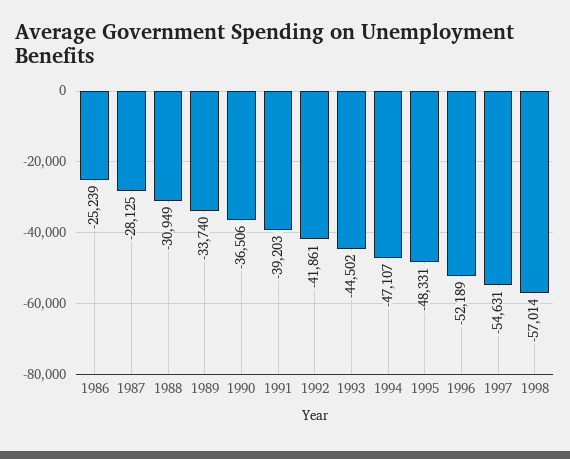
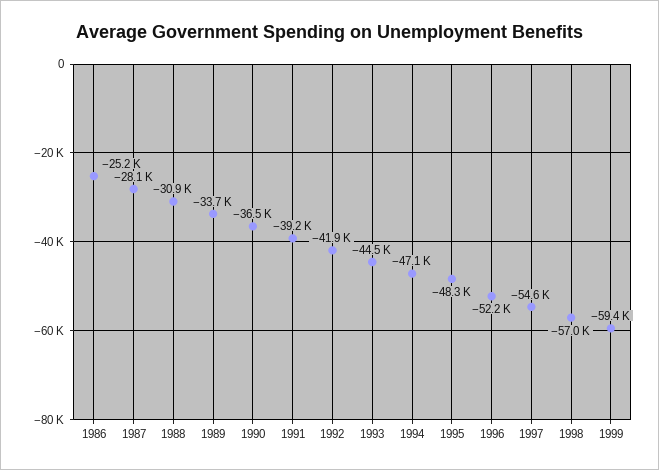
1999: none -> -59400

